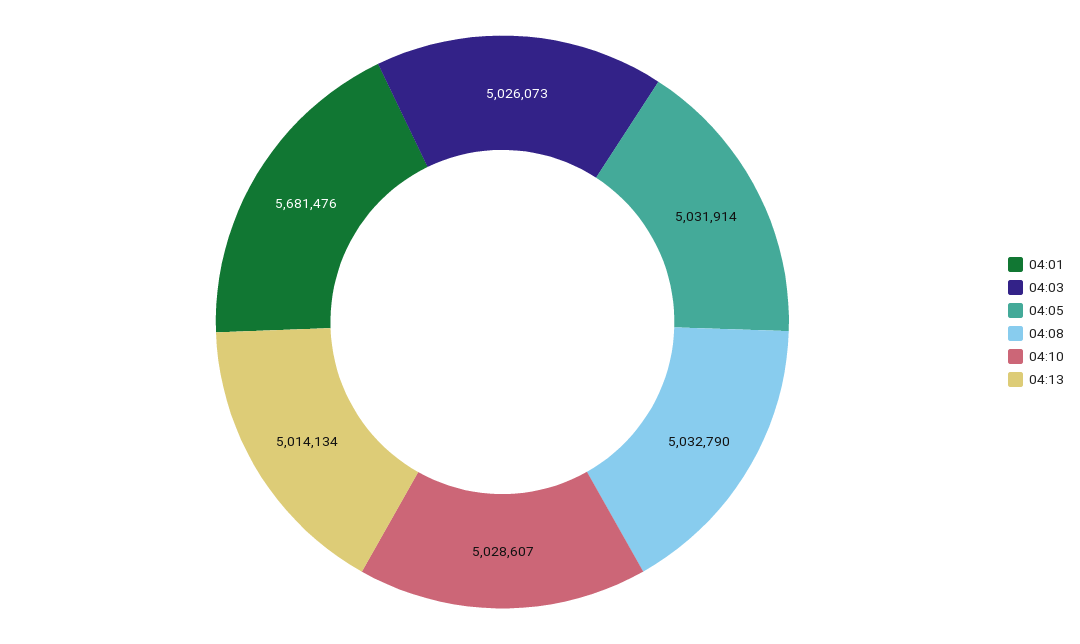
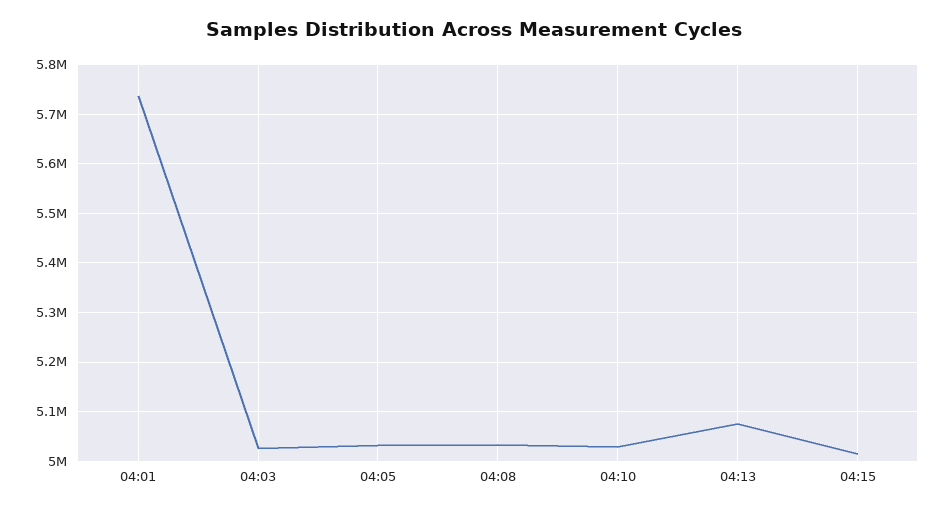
04:01: 5681476 -> 5740000
04:13: 5014134 -> 5080000
04:15: none -> 5020000

